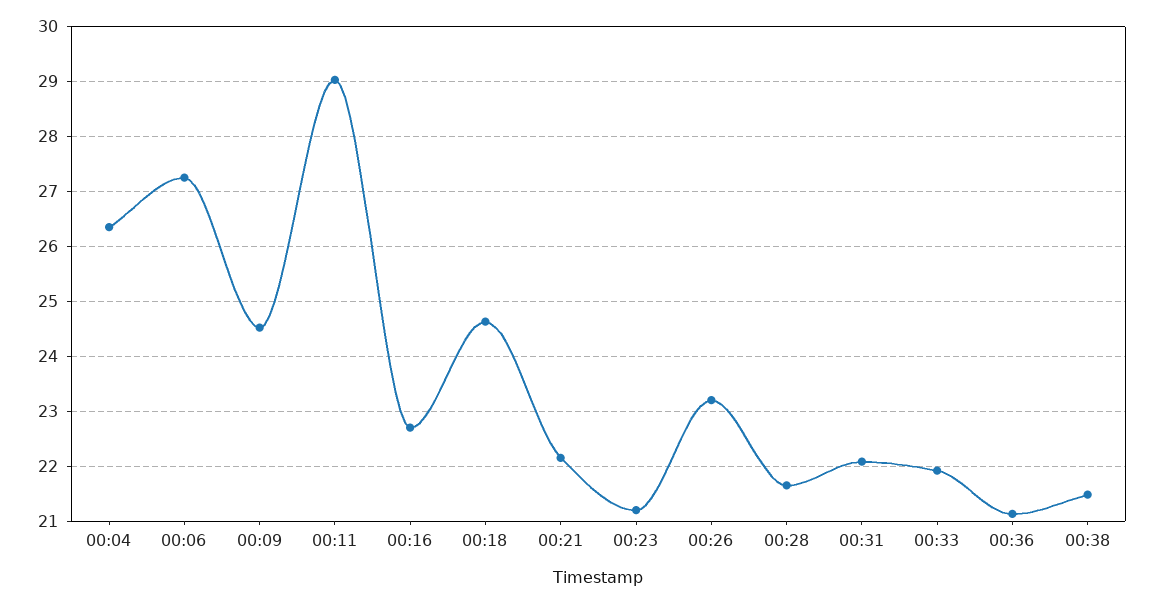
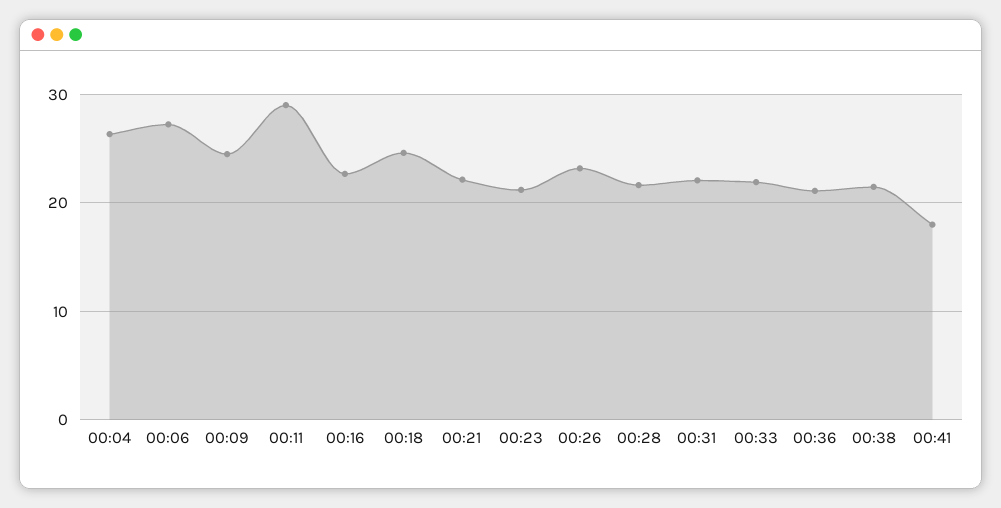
00:41: none -> 18

